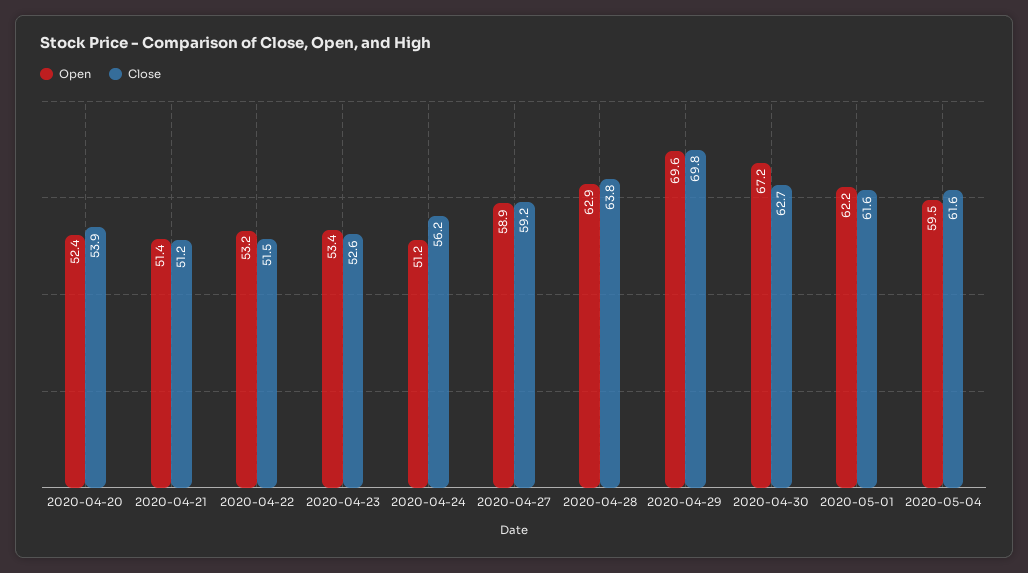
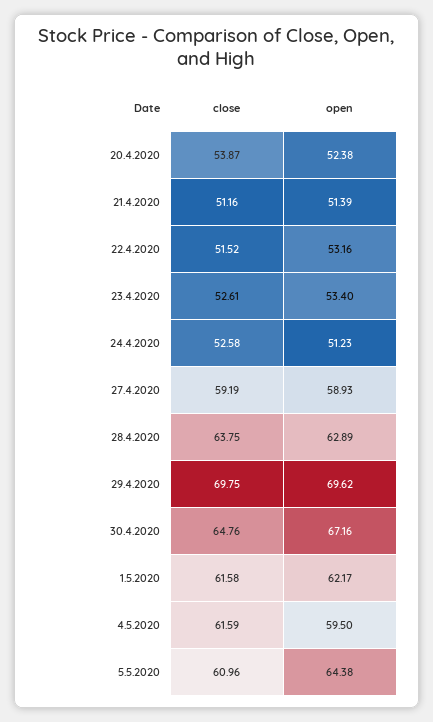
Close, 2020-04-24: 56.2 -> 52.58
Close, 2020-04-30: 62.7 -> 64.76
Close, 5.5.2020: none -> 60.96
Open, 5.5.2020: none -> 64.38

